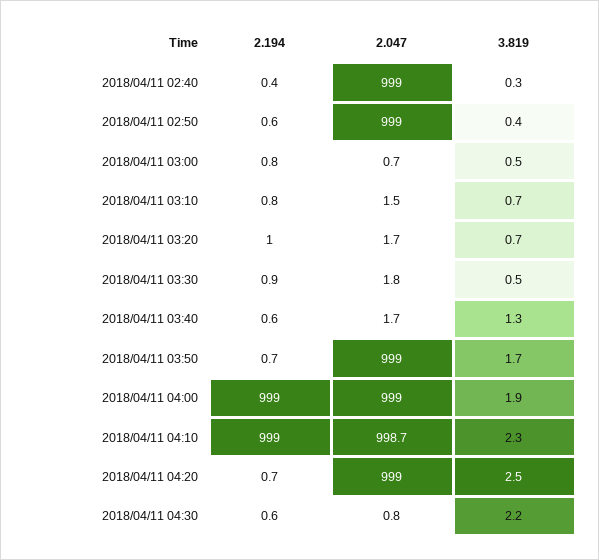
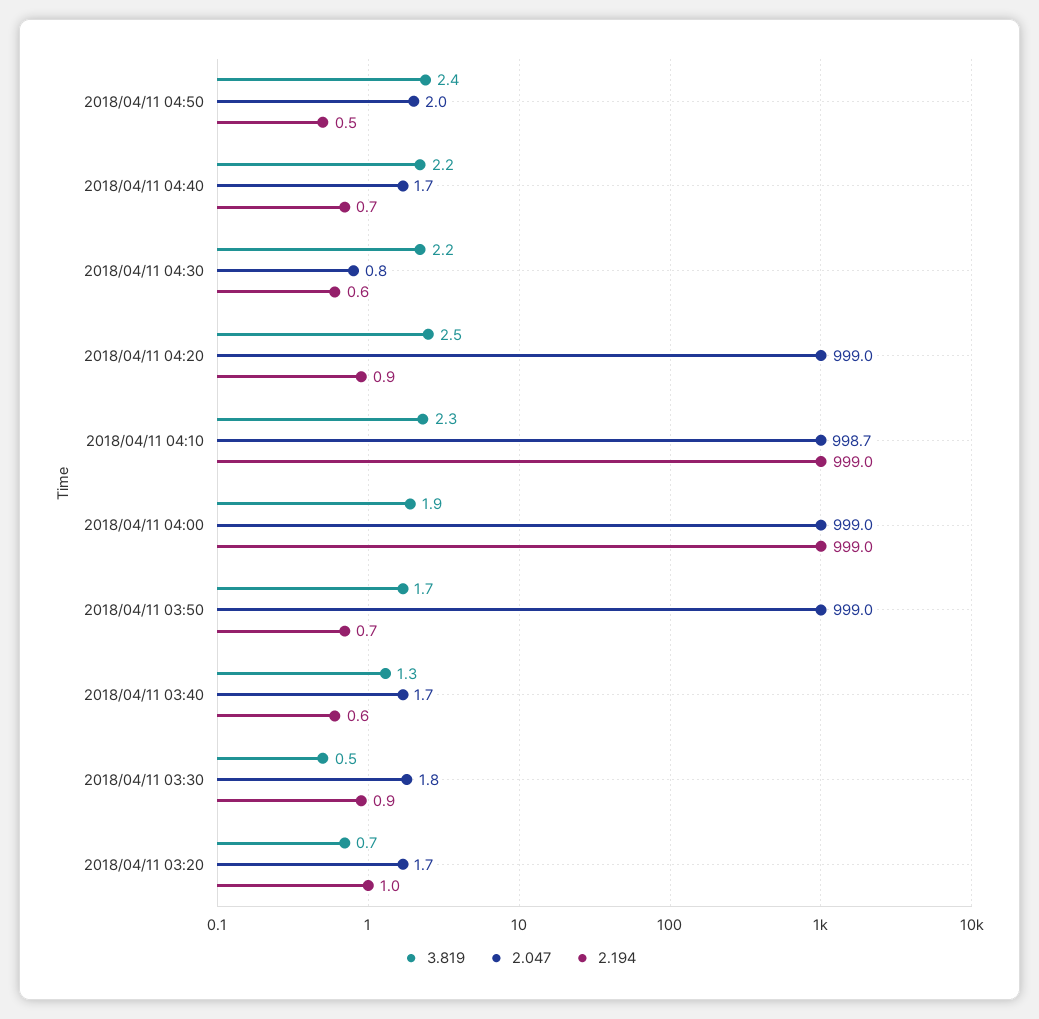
2.194, 2018/04/11 02:40: 0.4 -> none
2.047, 2018/04/11 02:40: 999 -> none
3.819, 2018/04/11 02:40: 0.3 -> none
2.194, 2018/04/11 02:50: 0.6 -> none
2.047, 2018/04/11 02:50: 999 -> none
3.819, 2018/04/11 02:50: 0.4 -> none
2.194, 2018/04/11 03:00: 0.8 -> none
2.047, 2018/04/11 03:00: 0.7 -> none
3.819, 2018/04/11 03:00: 0.5 -> none
2.194, 2018/04/11 03:10: 0.8 -> none
2.047, 2018/04/11 03:10: 1.5 -> none
3.819, 2018/04/11 03:10: 0.7 -> none
2.194, 2018/04/11 04:20: 0.7 -> 0.9
3.819, 2018/04/11 04:50: none -> 2.4
2.047, 2018/04/11 04:50: none -> 2
2.194, 2018/04/11 04:50: none -> 0.5
3.819, 2018/04/11 04:40: none -> 2.2
2.047, 2018/04/11 04:40: none -> 1.7
2.194, 2018/04/11 04:40: none -> 0.7

